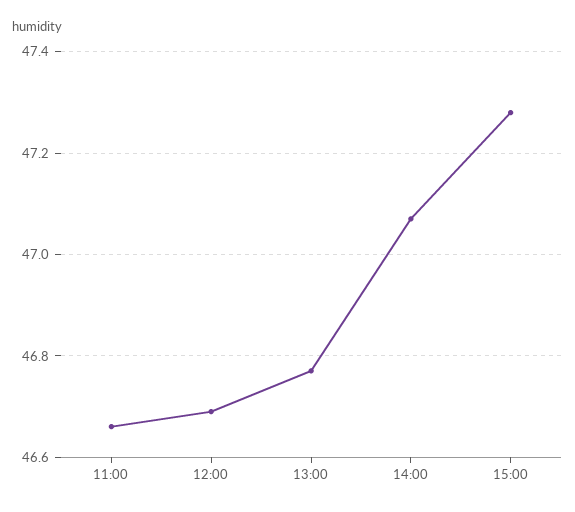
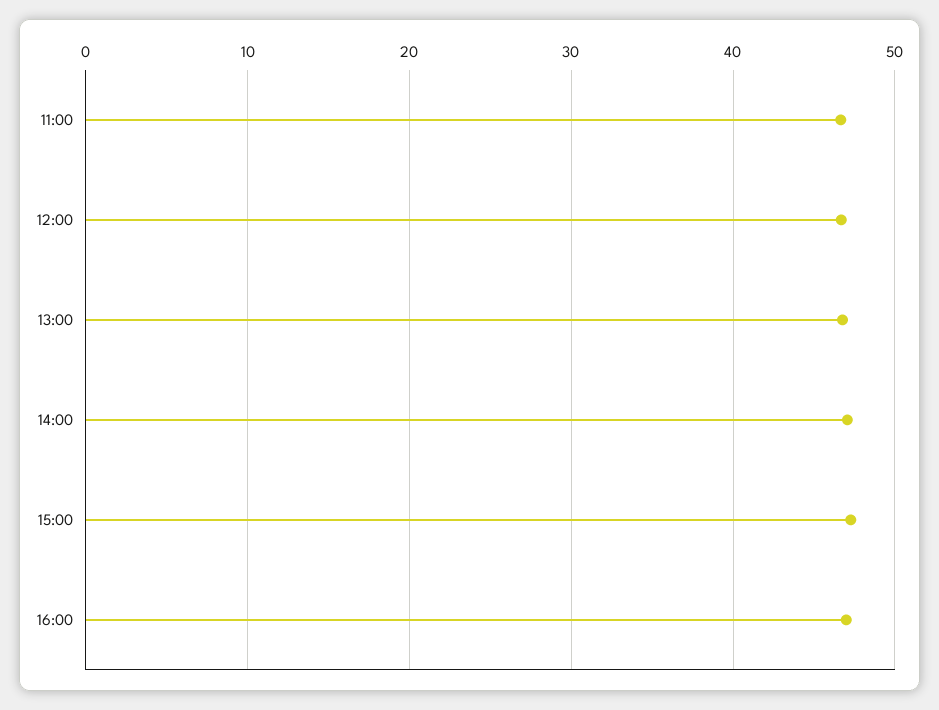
16:00: none -> 47

